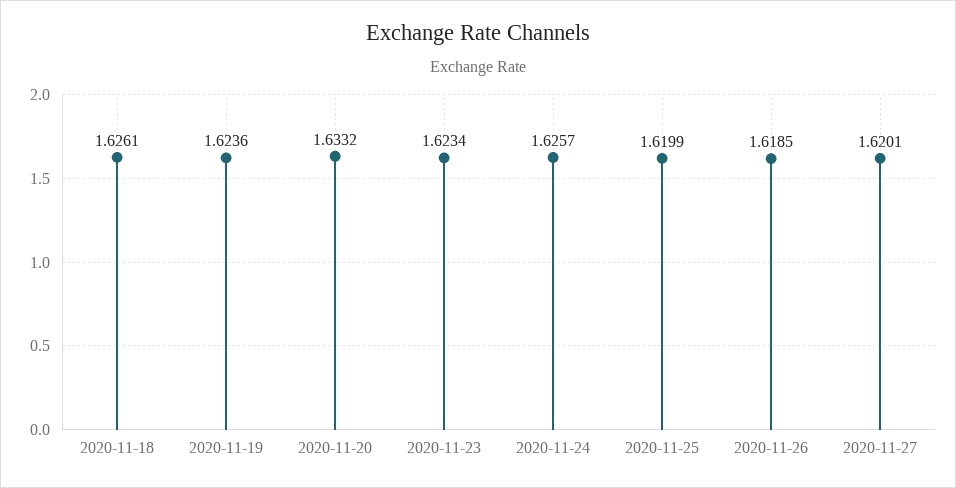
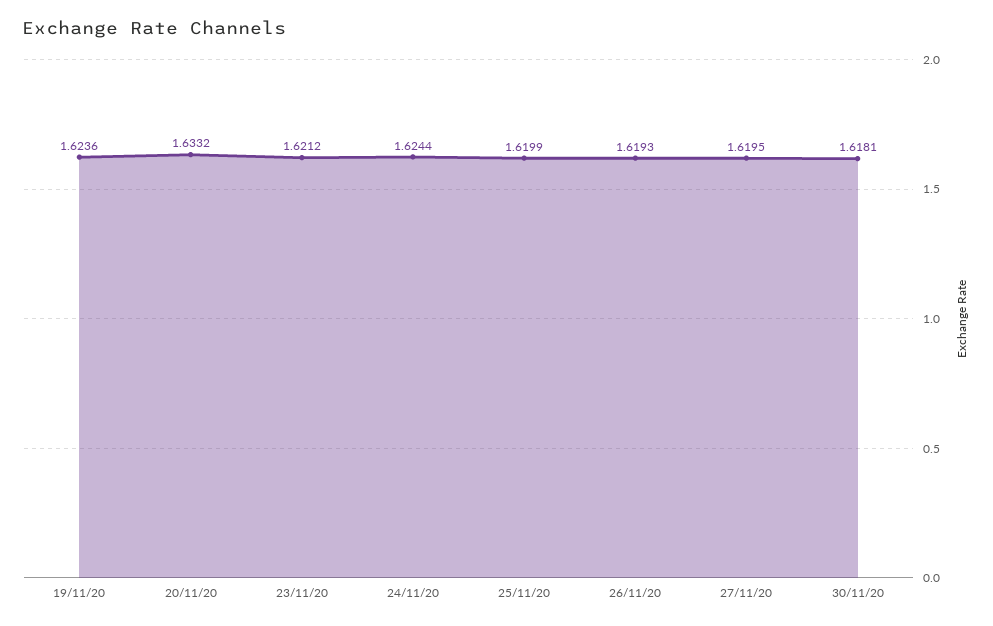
2020-11-18: 1.6261 -> none
2020-11-23: 1.6234 -> 1.6212
2020-11-24: 1.6257 -> 1.6244
2020-11-26: 1.6185 -> 1.6193
2020-11-27: 1.6201 -> 1.6195
30/11/20: none -> 1.6181

